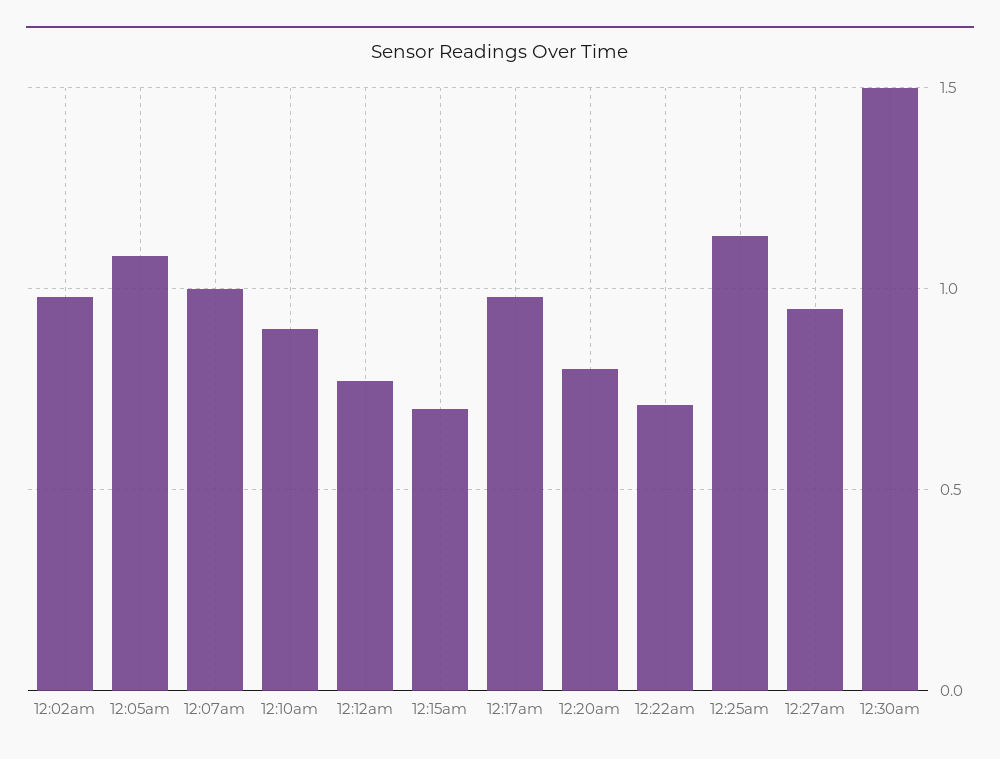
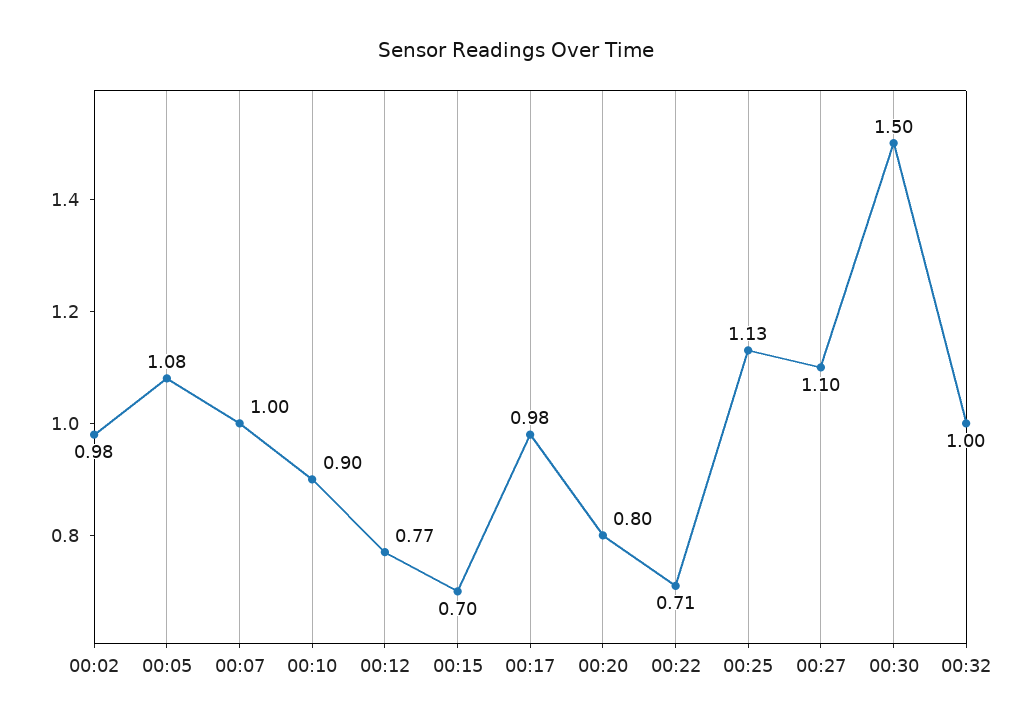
12:27am: 0.95 -> 1.1
00:32: none -> 1

